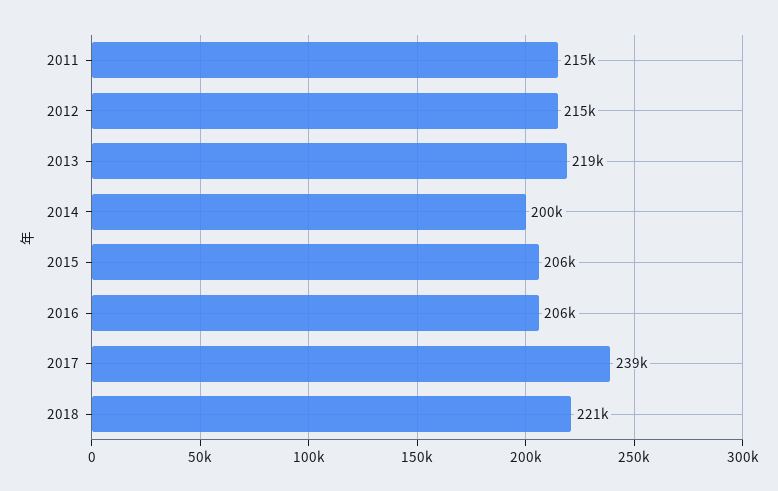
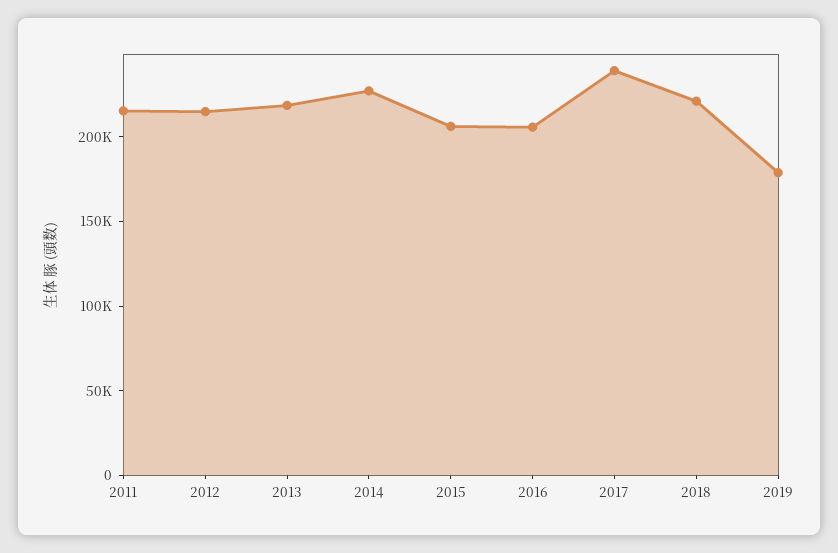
2014: 200000 -> 230000
2019: none -> 180000

